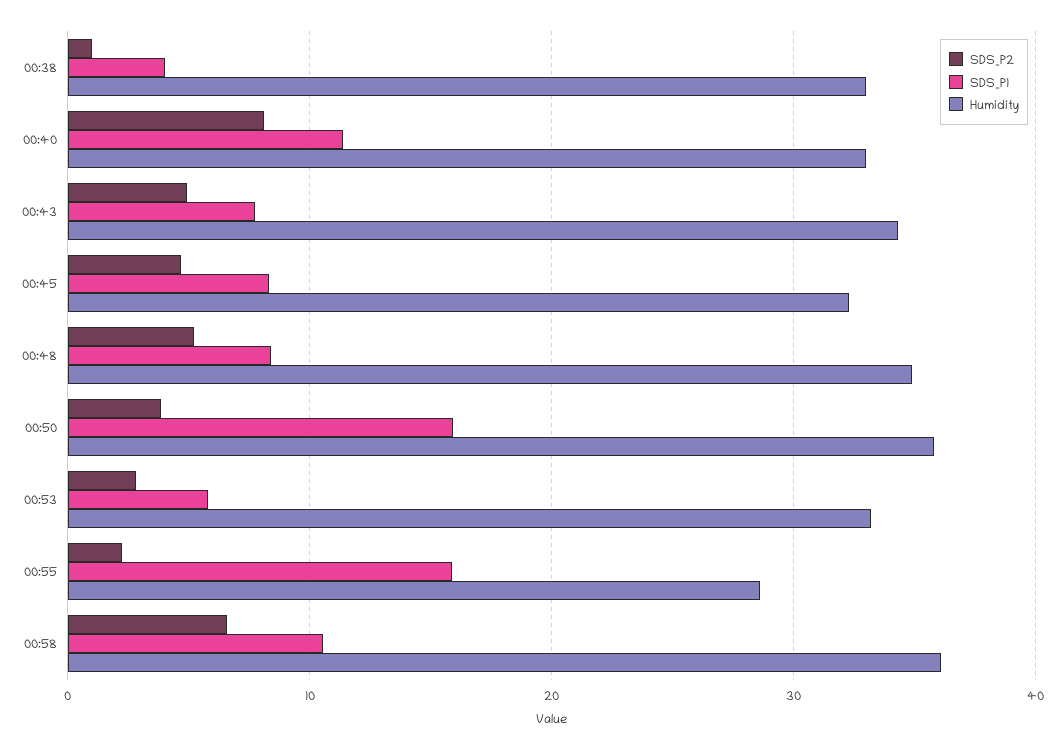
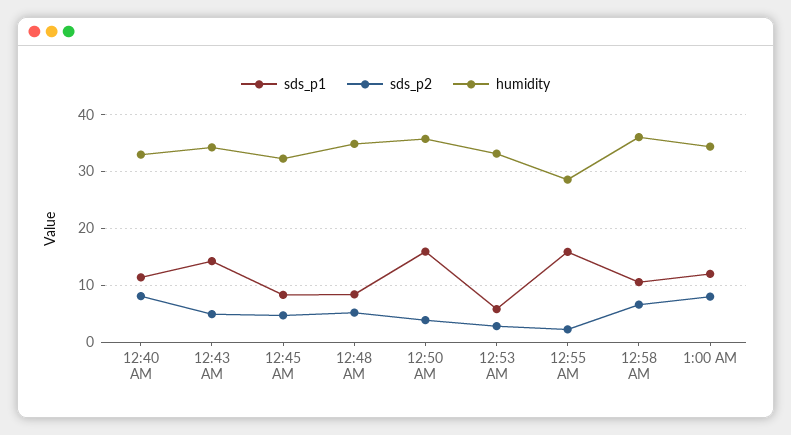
SDS_P2, 00:38: 1 -> none
SDS_P1, 00:38: 4 -> none
Humidity, 00:38: 33 -> none
SDS_P1, 00:43: 8 -> 14
SDS_P1, 1:00 AM: none -> 12
SDS_P2, 1:00 AM: none -> 8
Humidity, 1:00 AM: none -> 34

